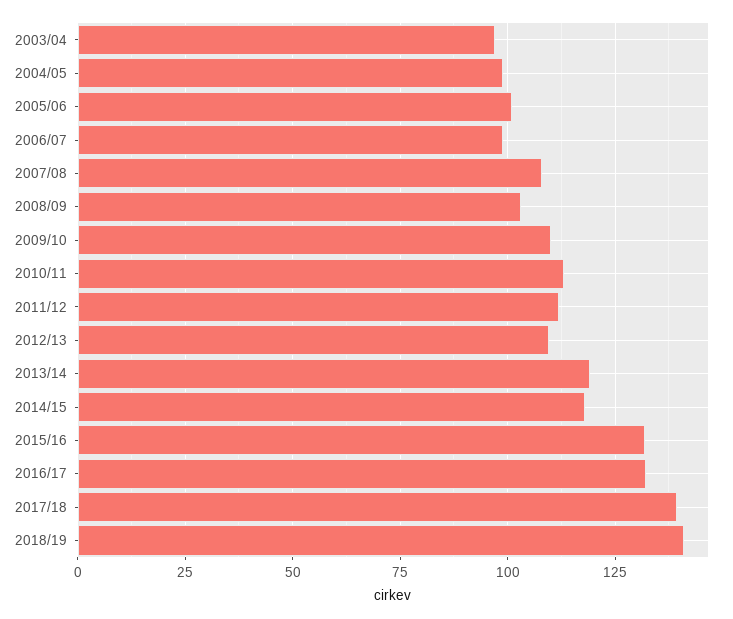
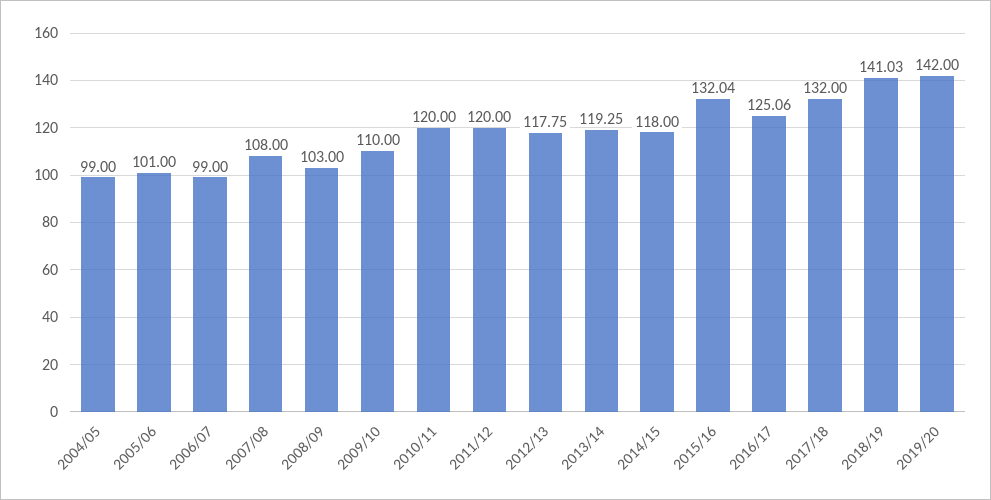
2003/04: 97.5 -> none
2010/11: 112.5 -> 120
2011/12: 112.5 -> 120
2012/13: 110 -> 117.75
2016/17: 132.5 -> 125.06
2017/18: 140 -> 132
2019/20: none -> 142

